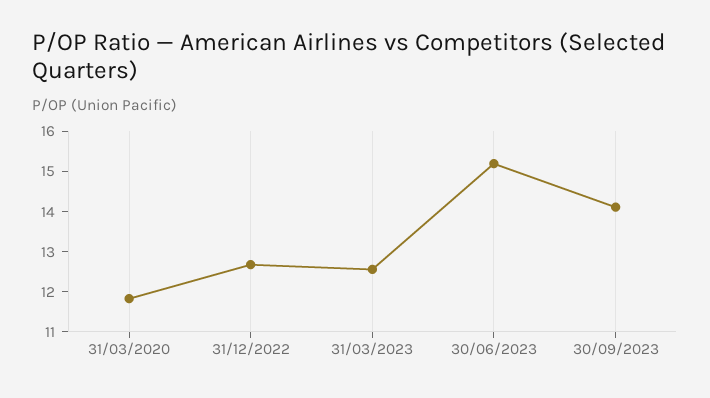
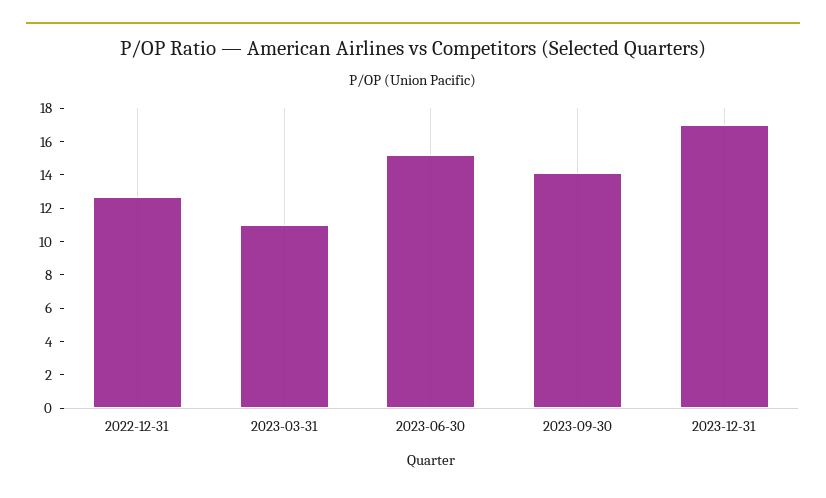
31/03/2020: 11.8 -> none
31/03/2023: 12.6 -> 11
2023-12-31: none -> 17

